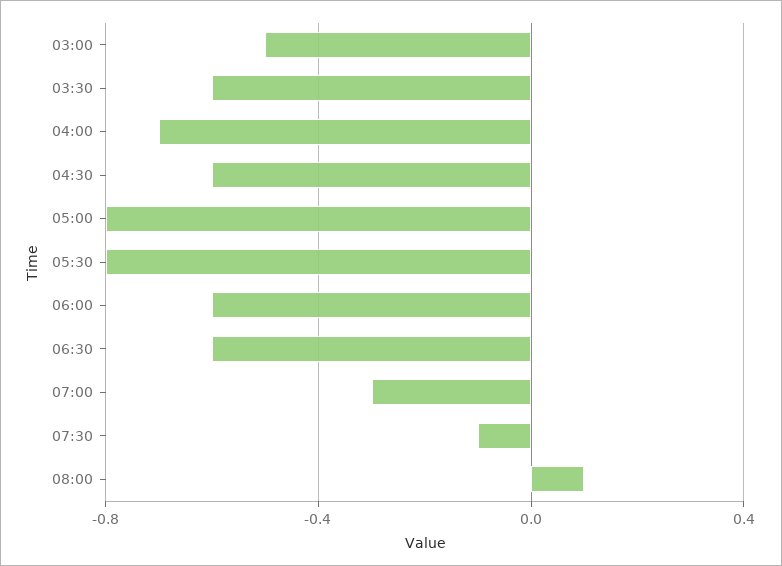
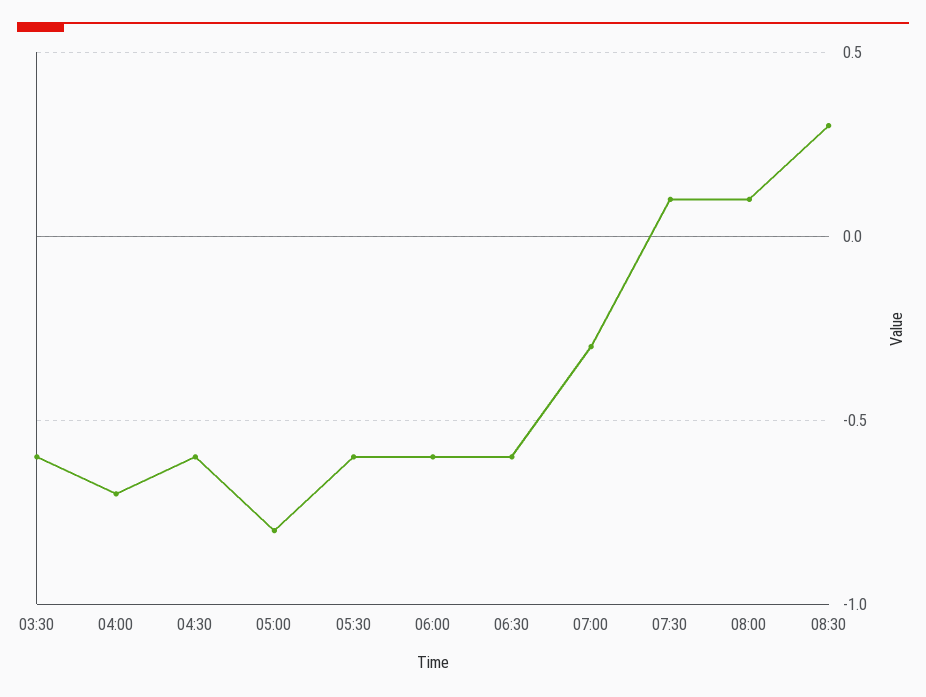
03:00: -0.5 -> none
05:30: -0.8 -> -0.6
07:30: -0.1 -> 0.1
08:30: none -> 0.3

